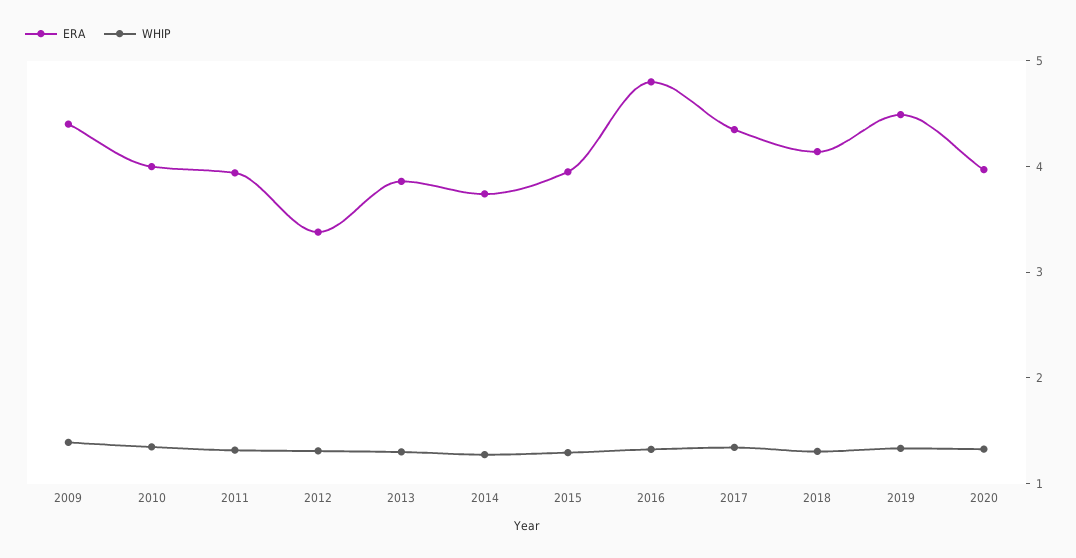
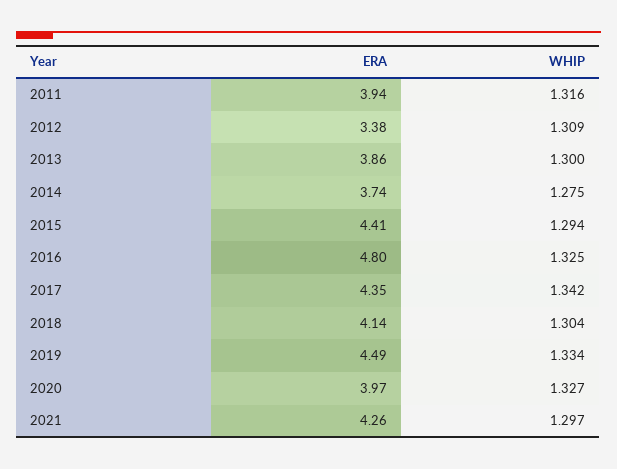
ERA, 2009: 4.4 -> none
WHIP, 2009: 1.4 -> none
ERA, 2010: 4 -> none
WHIP, 2010: 1.4 -> none
ERA, 2015: 4 -> 4.41
ERA, 2021: none -> 4.26
WHIP, 2021: none -> 1.297

